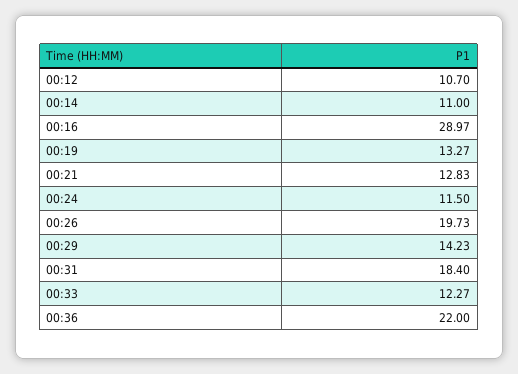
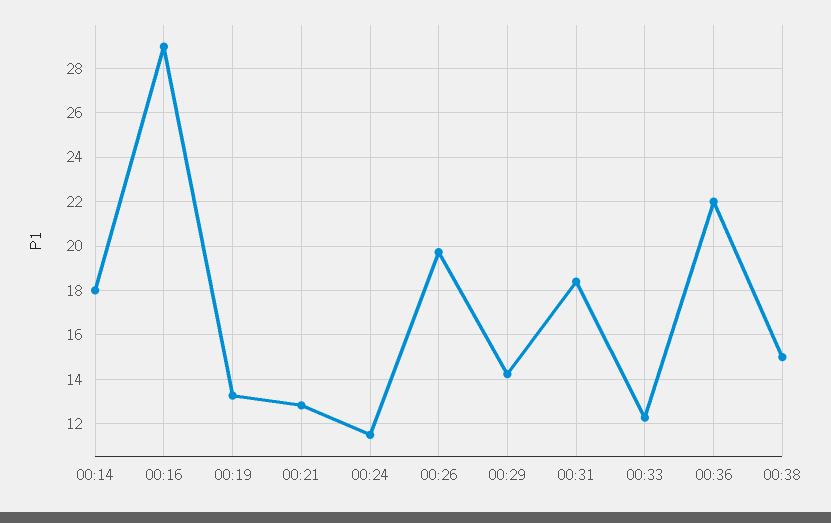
00:12: 10.7 -> none
00:14: 11 -> 18
00:38: none -> 15

